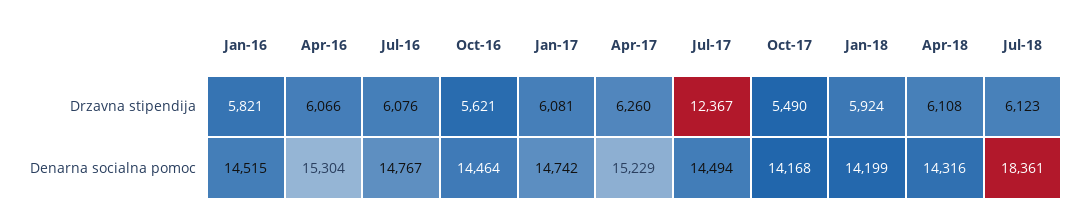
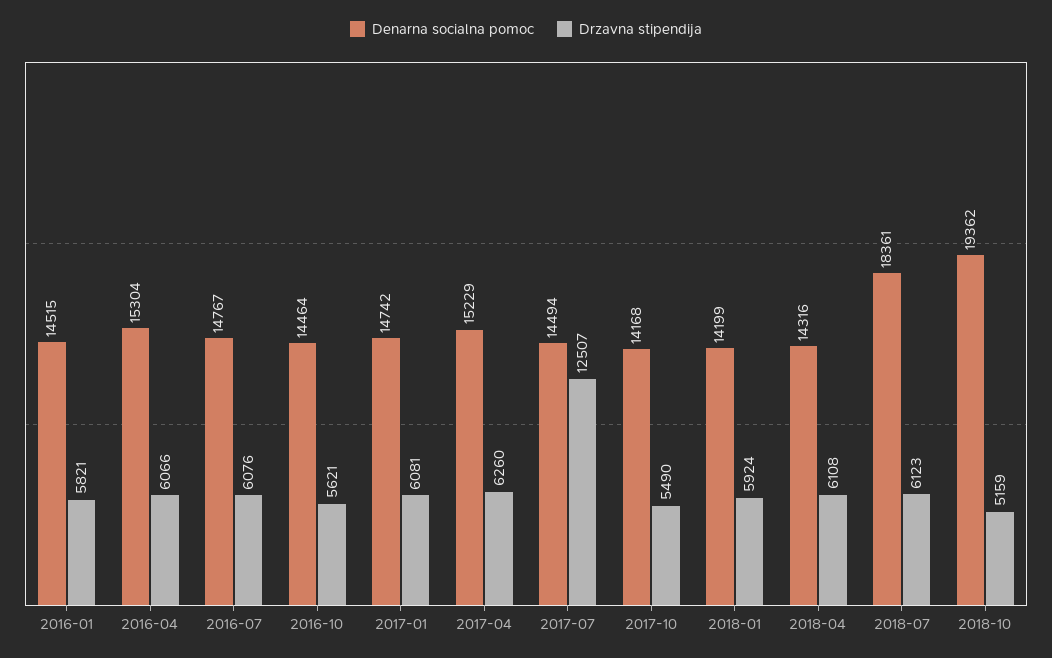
Drzavna stipendija, Jul-17: 12367 -> 12507
Denarna socialna pomoc, 2018-10: none -> 19362
Drzavna stipendija, 2018-10: none -> 5159

